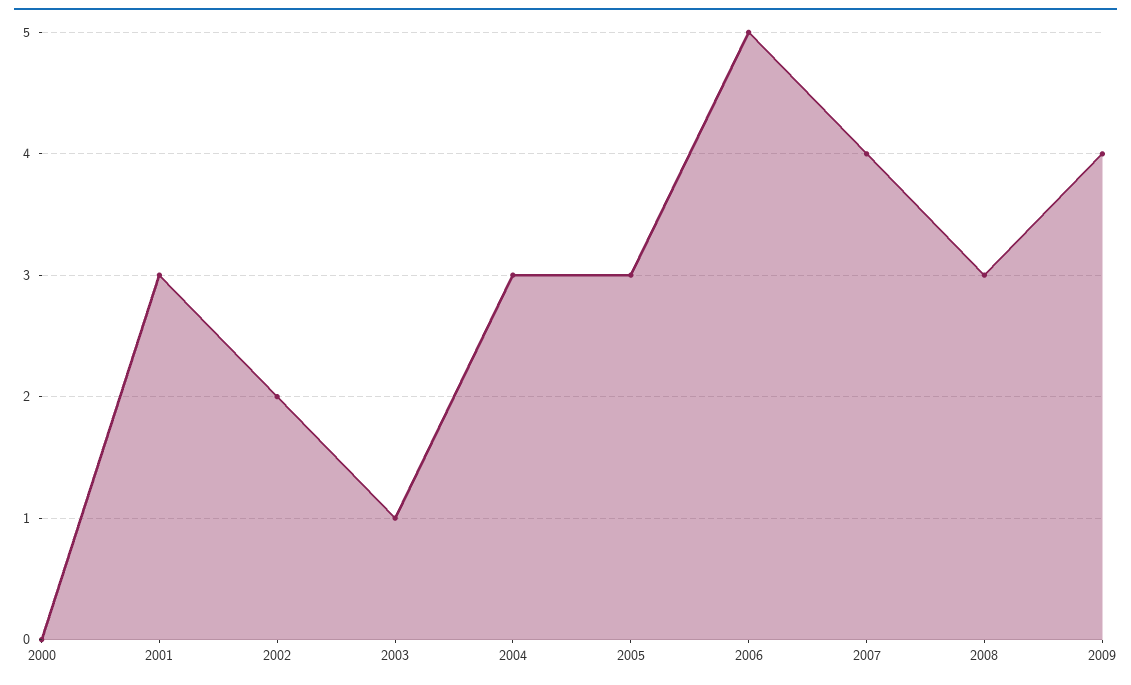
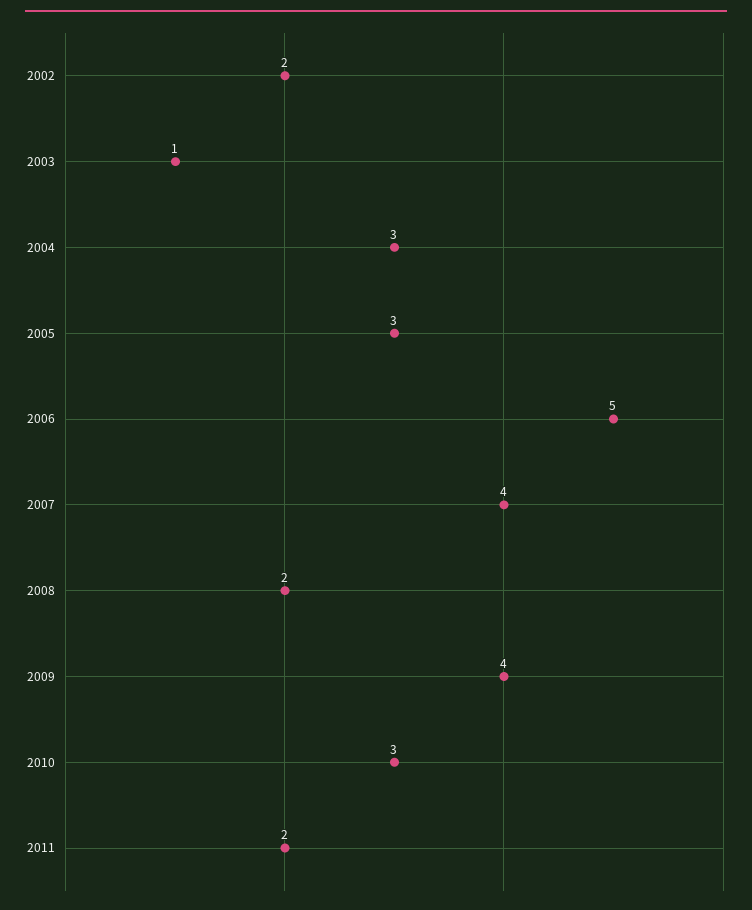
2000: 0 -> none
2001: 3 -> none
2008: 3 -> 2
2010: none -> 3
2011: none -> 2

